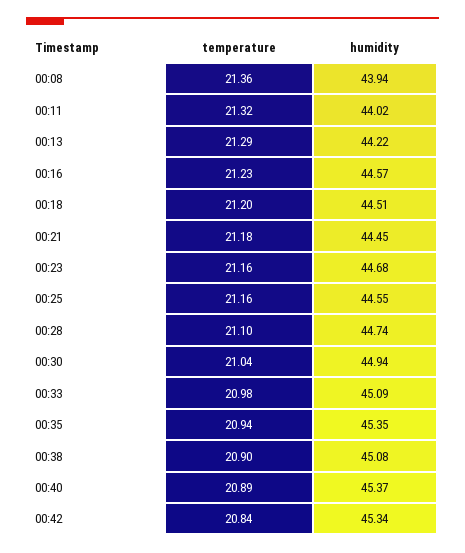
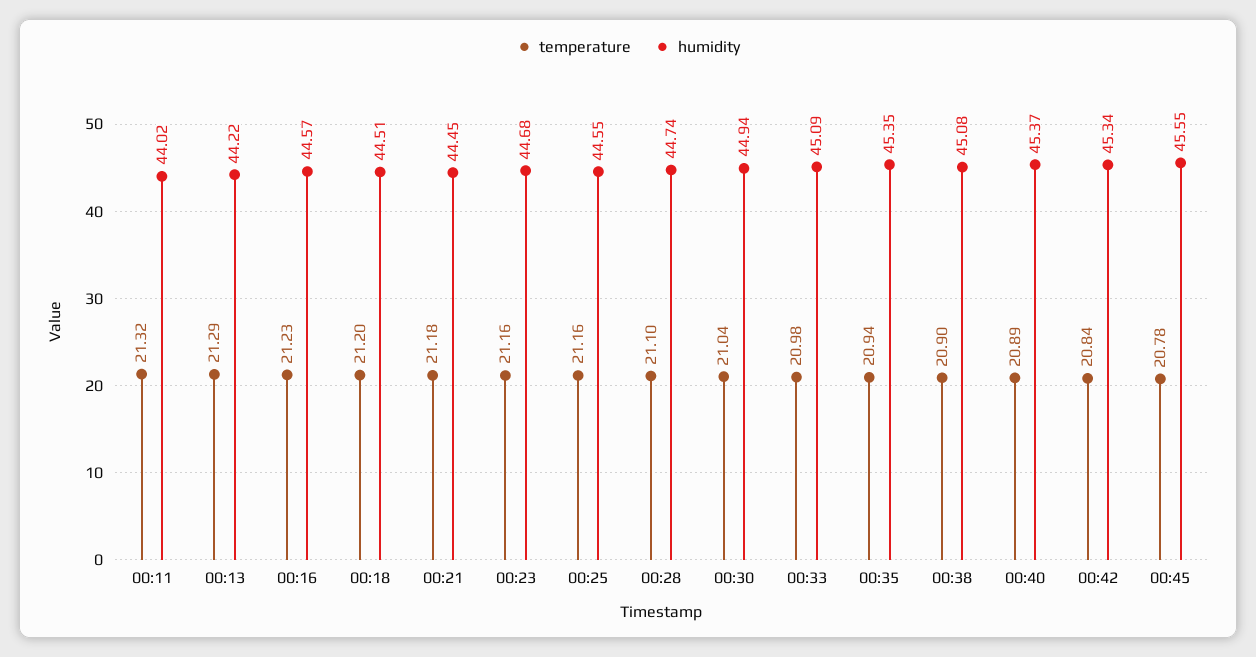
temperature, 00:08: 21.36 -> none
humidity, 00:08: 43.94 -> none
temperature, 00:45: none -> 20.78
humidity, 00:45: none -> 45.55

